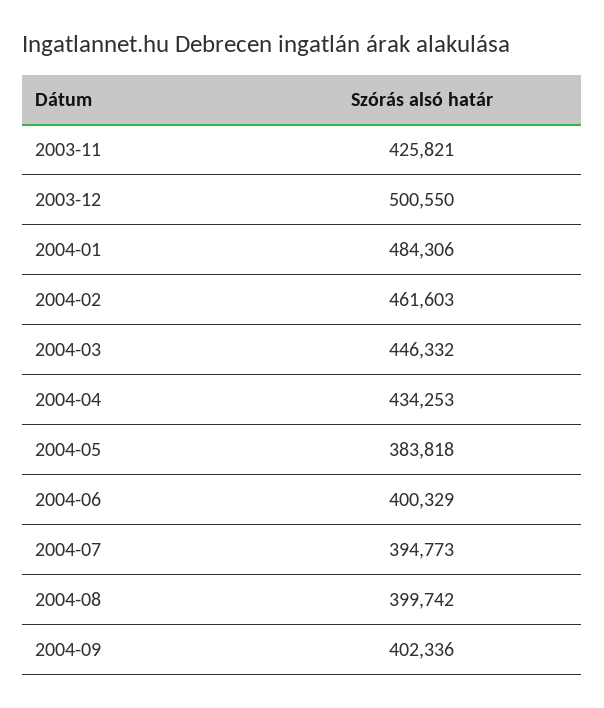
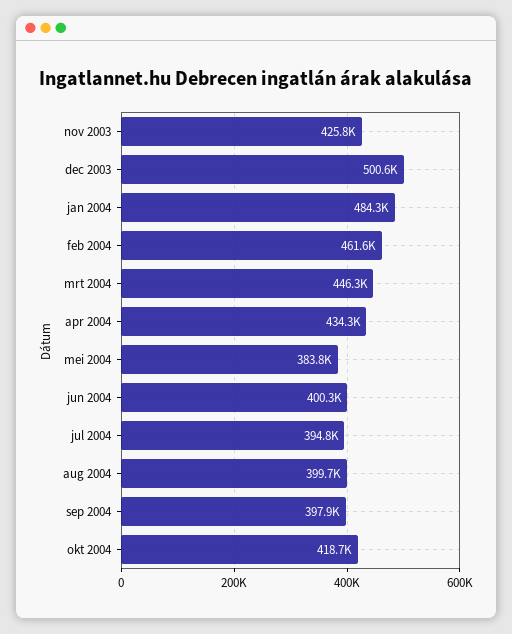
2004-09: 402336 -> 397900
okt 2004: none -> 418700

